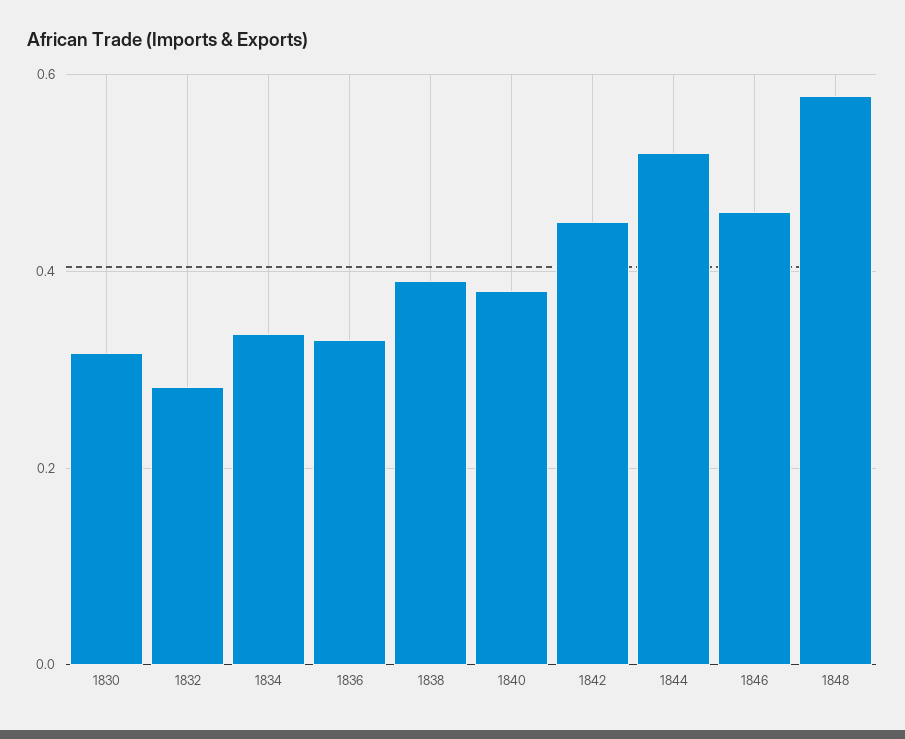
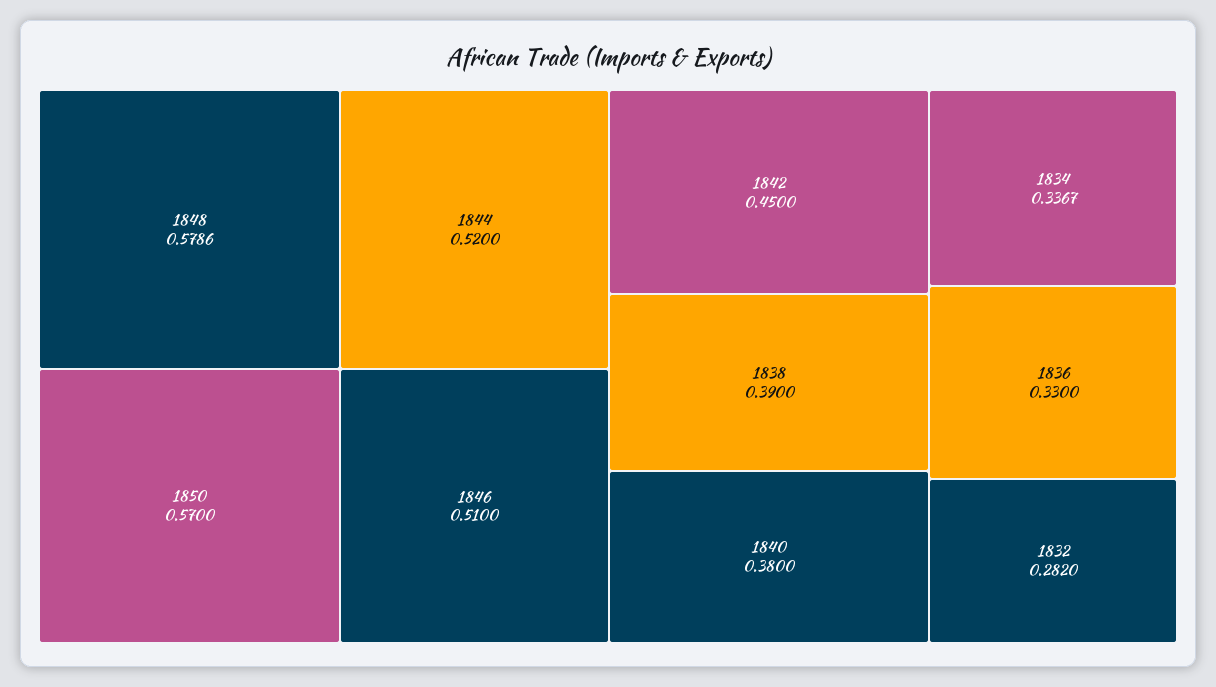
1830: 0.32 -> none
1846: 0.46 -> 0.51
1850: none -> 0.57

